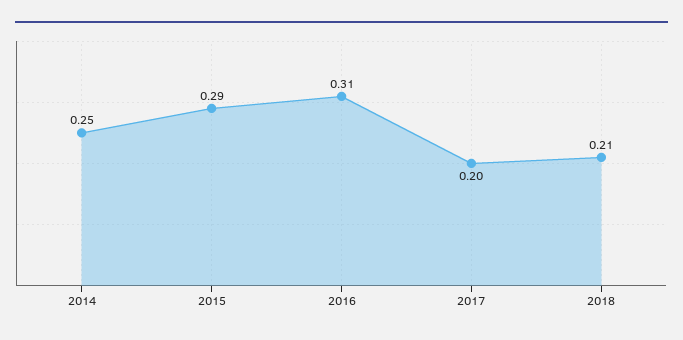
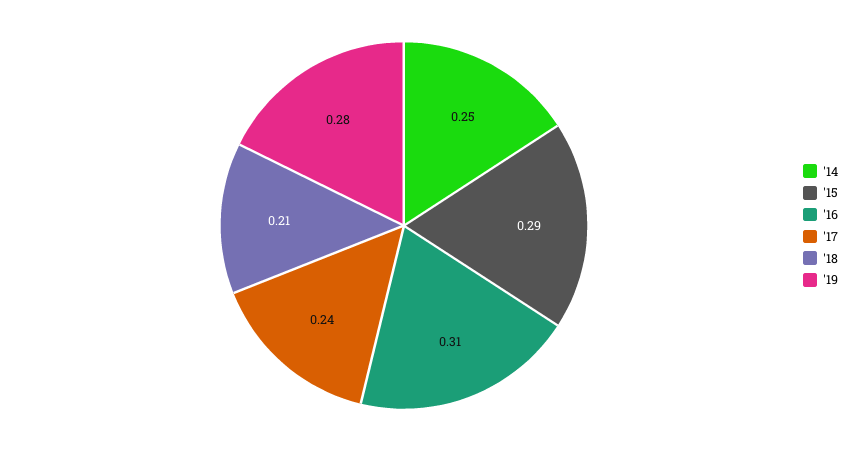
2017: 0.2 -> 0.24
'19: none -> 0.28

